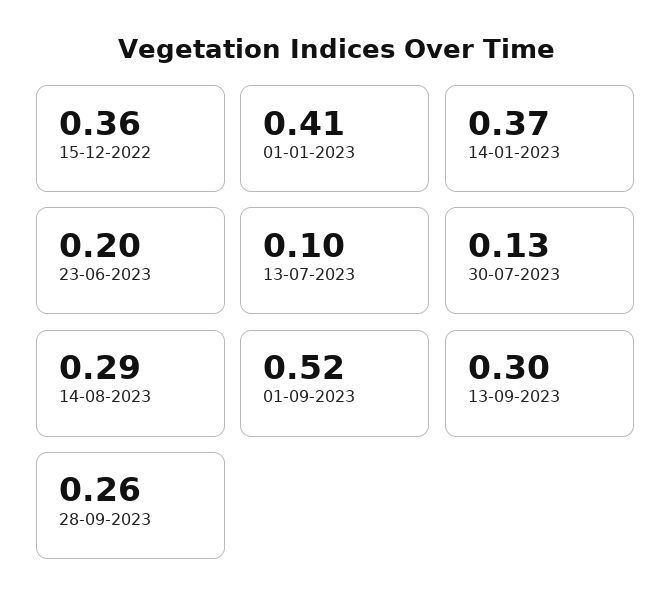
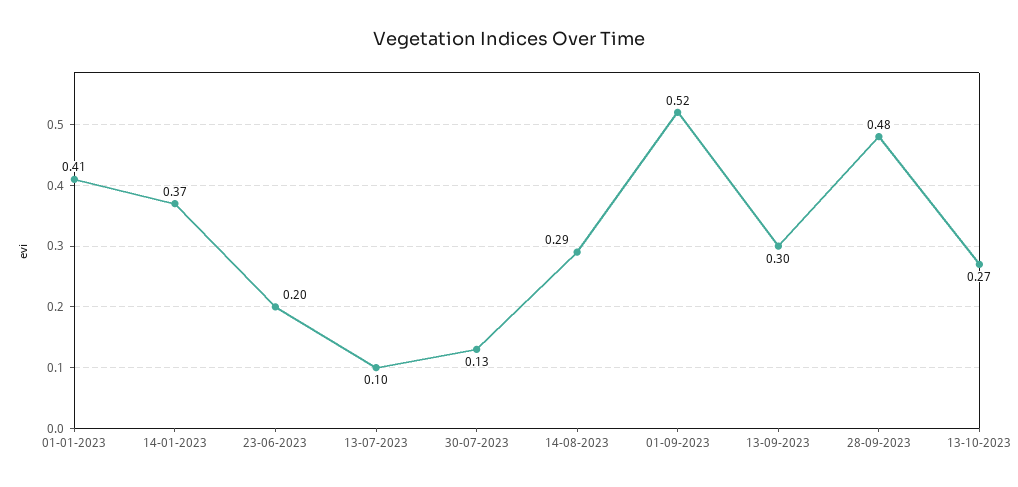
15-12-2022: 0.36 -> none
28-09-2023: 0.26 -> 0.48
13-10-2023: none -> 0.27

